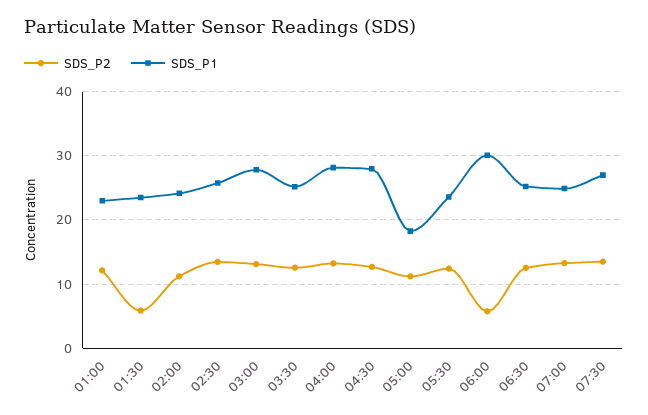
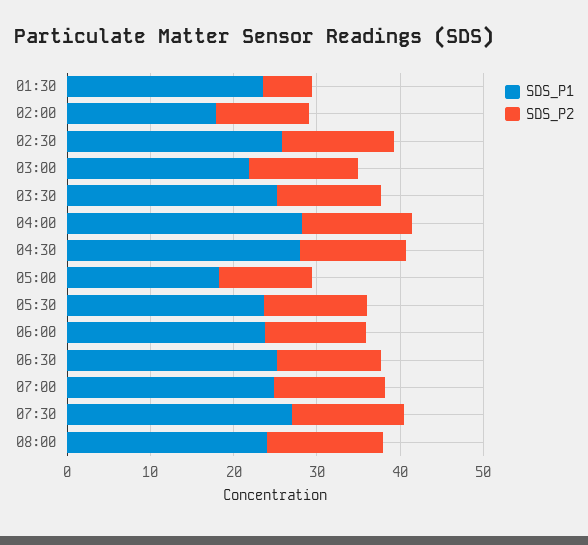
SDS_P2, 01:00: 12 -> none
SDS_P1, 01:00: 23 -> none
SDS_P1, 02:00: 24 -> 18
SDS_P1, 03:00: 28 -> 22
SDS_P2, 06:00: 6 -> 12
SDS_P1, 06:00: 30 -> 24
SDS_P1, 08:00: none -> 24
SDS_P2, 08:00: none -> 14

